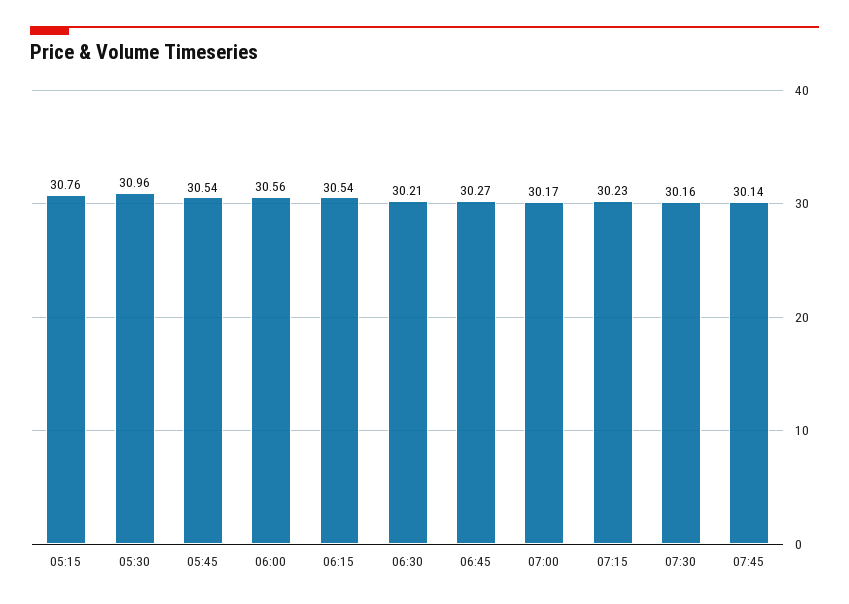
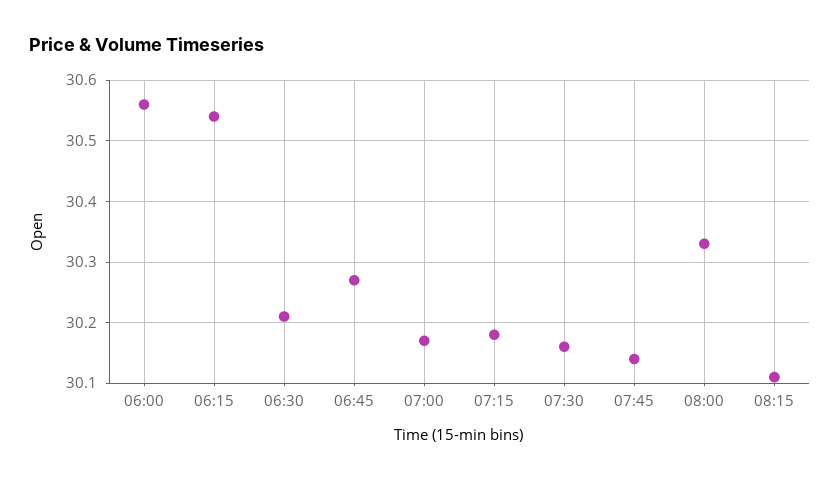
05:15: 30.76 -> none
05:30: 30.96 -> none
05:45: 30.54 -> none
07:15: 30.23 -> 30.18
08:00: none -> 30.33
08:15: none -> 30.11

